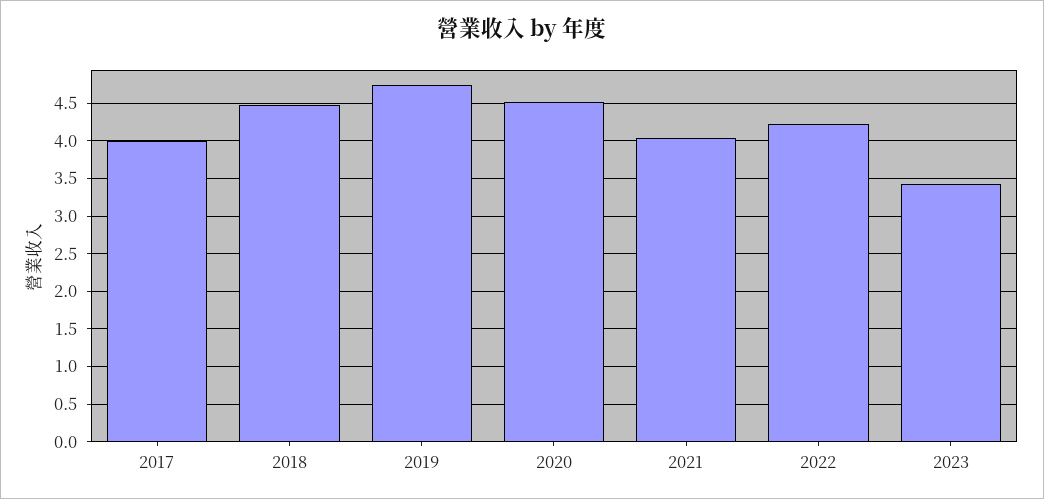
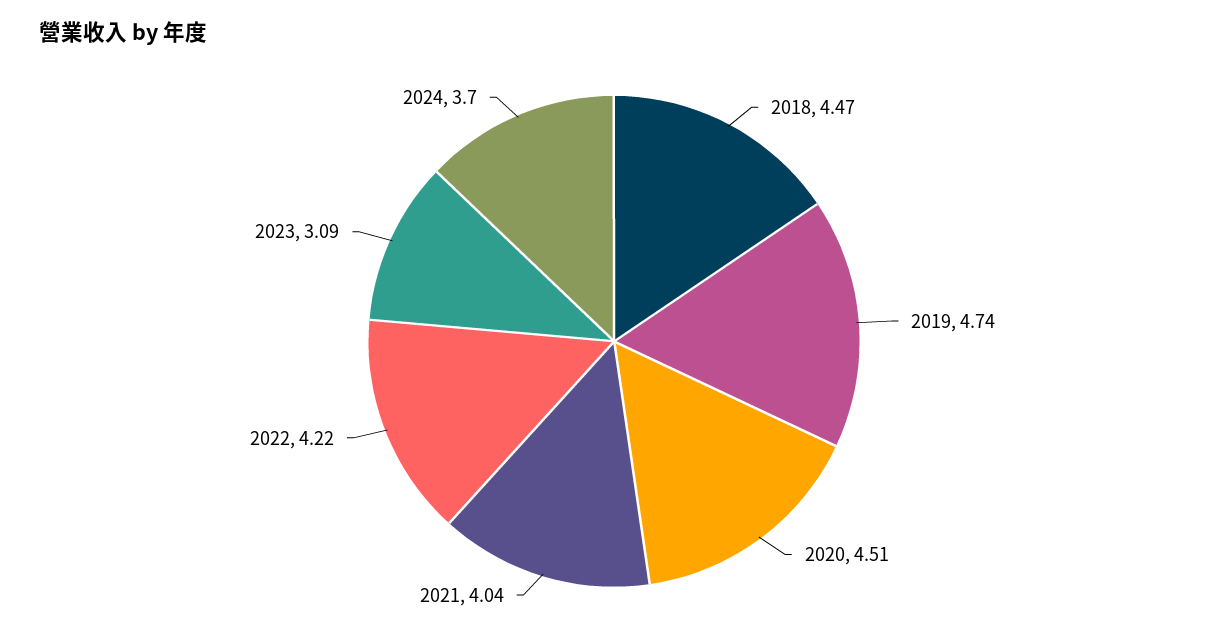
2017: 4 -> none
2023: 3.4 -> 3.09
2024: none -> 3.7

